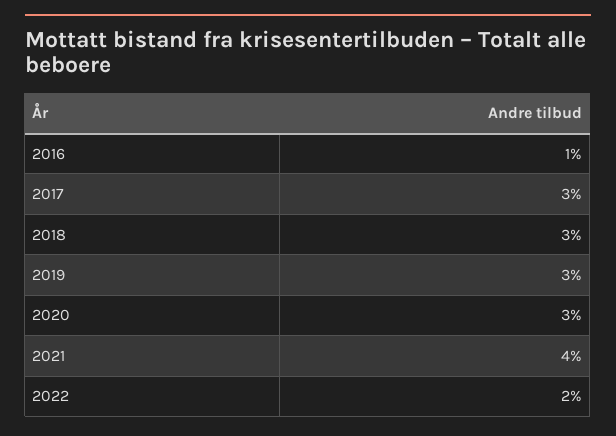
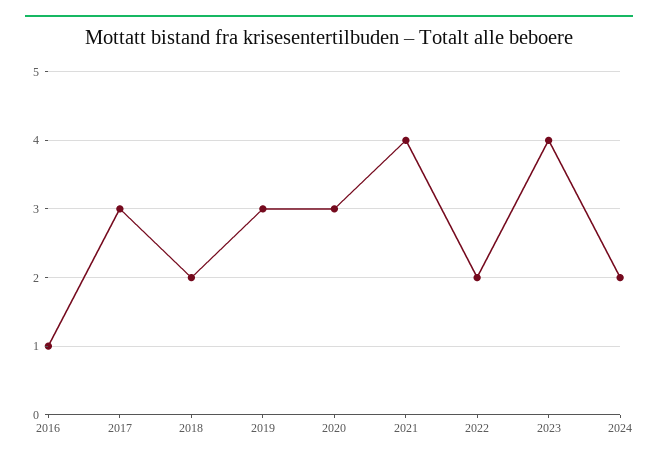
2018: 3 -> 2
2023: none -> 4
2024: none -> 2

